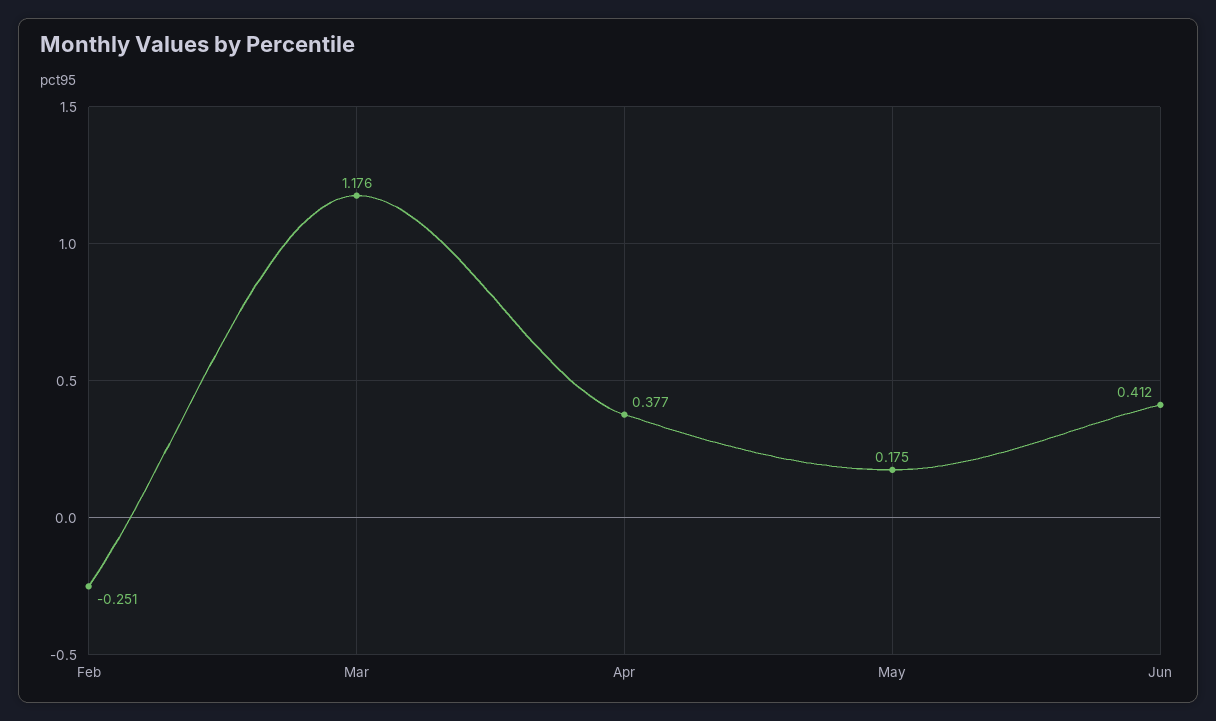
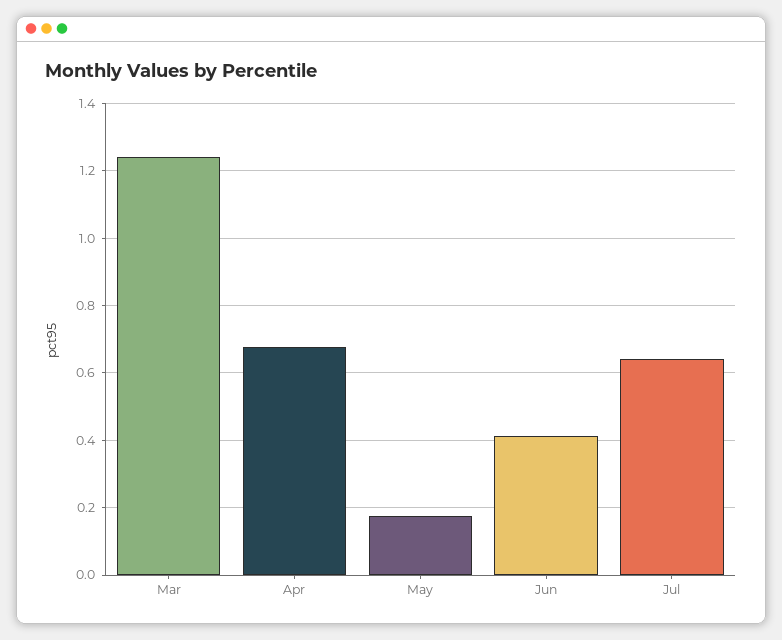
Feb: -0.251 -> none
Mar: 1.176 -> 1.24
Apr: 0.377 -> 0.68
Jul: none -> 0.64

